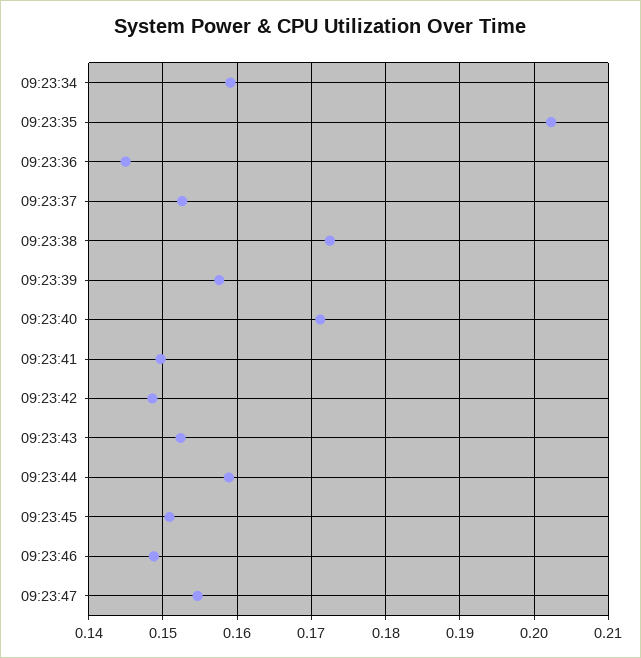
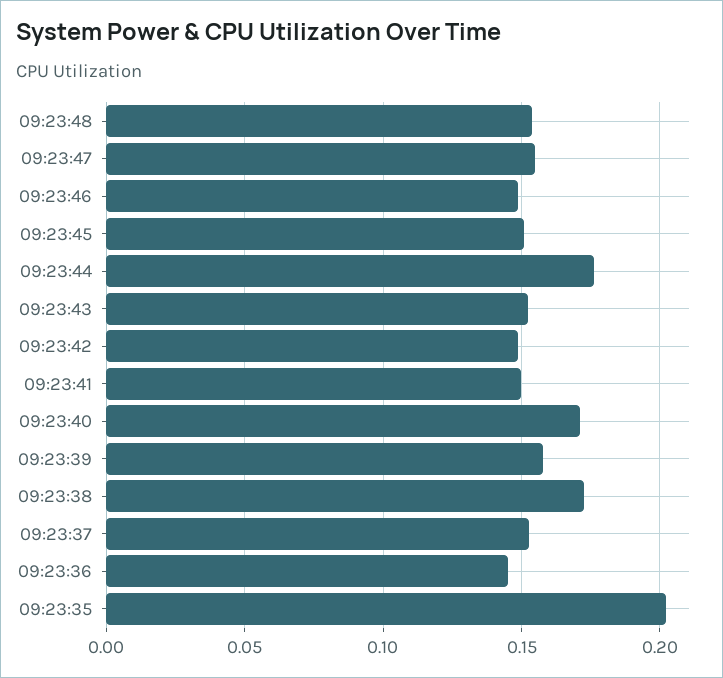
09:23:34: 0.159 -> none
09:23:44: 0.159 -> 0.175
09:23:48: none -> 0.155

